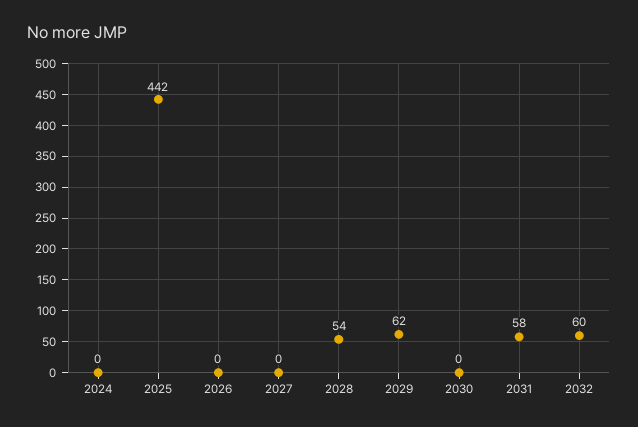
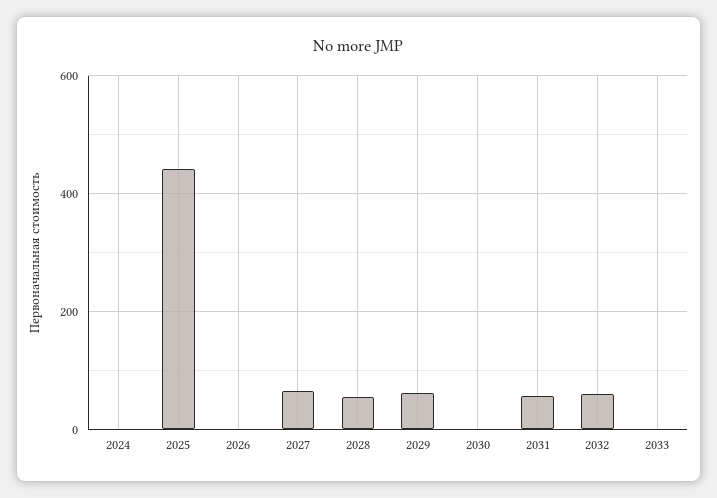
2027: 0 -> 60
2033: none -> 0

